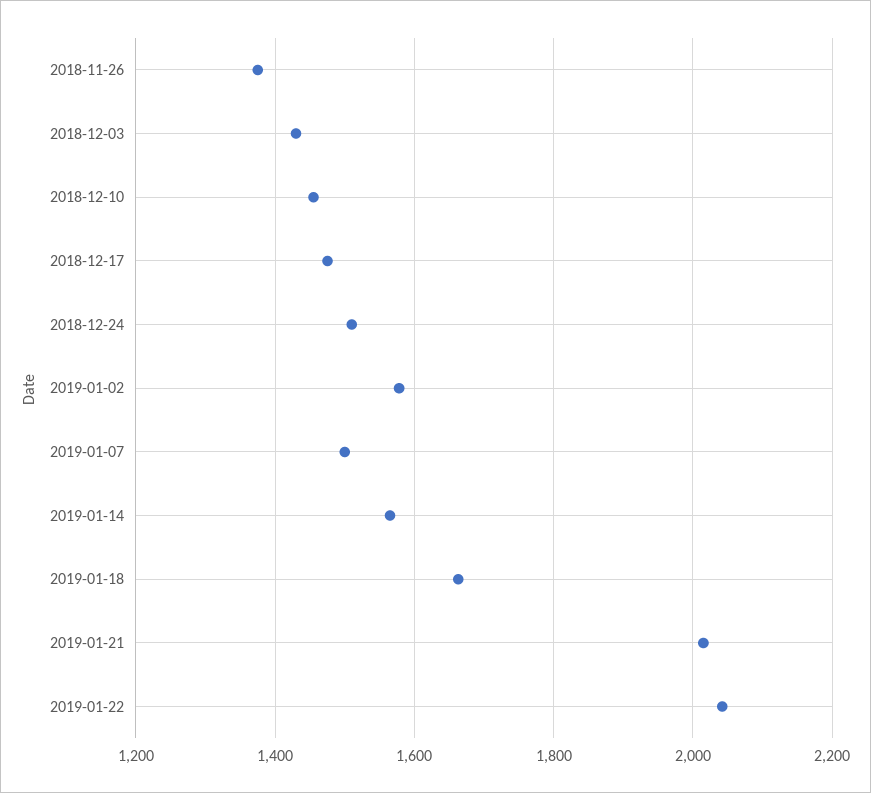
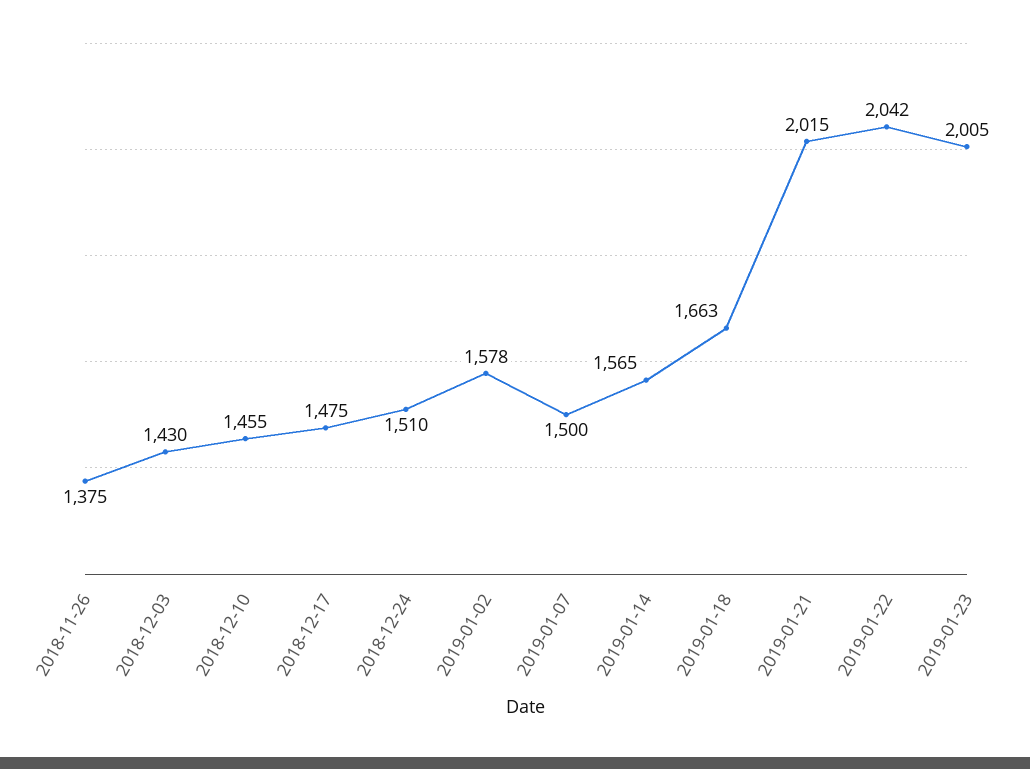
2019-01-23: none -> 2005

